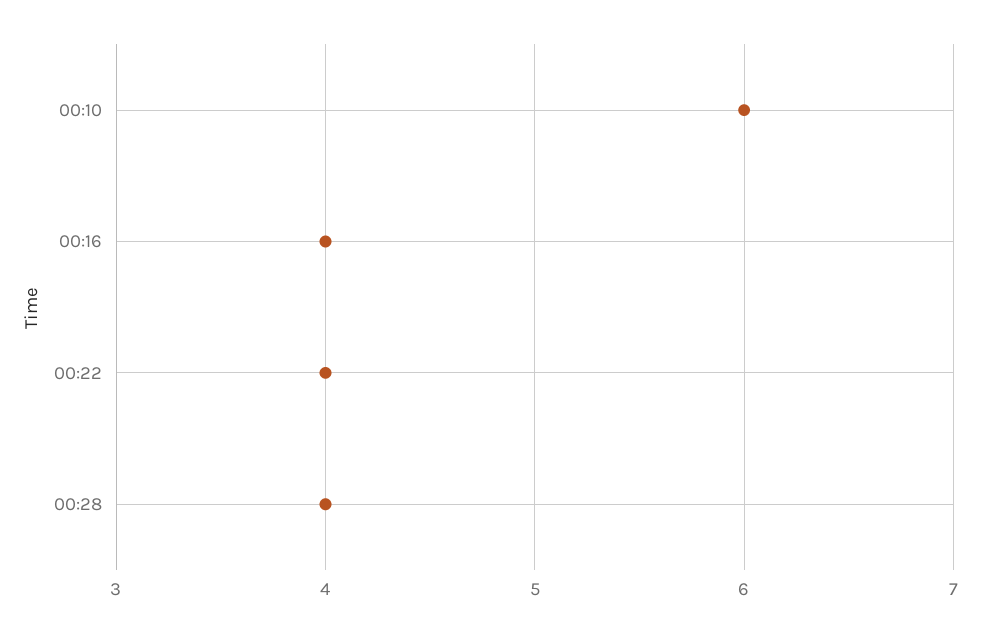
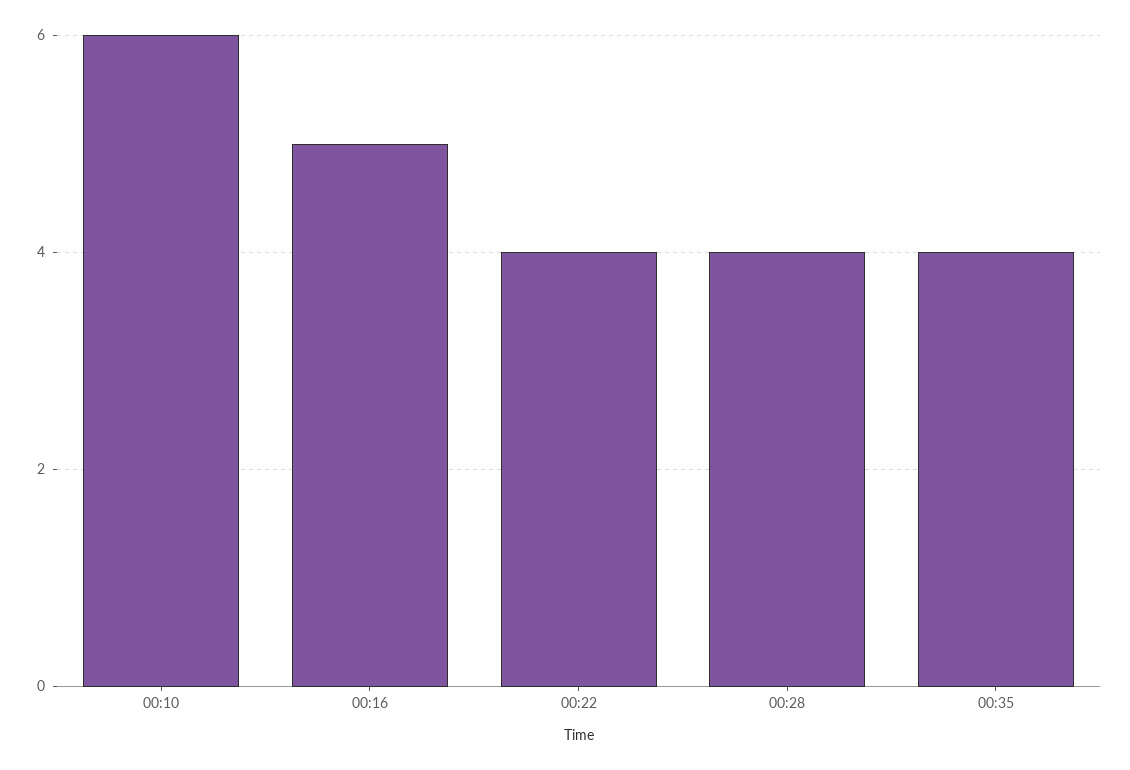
00:16: 4 -> 5
00:35: none -> 4

